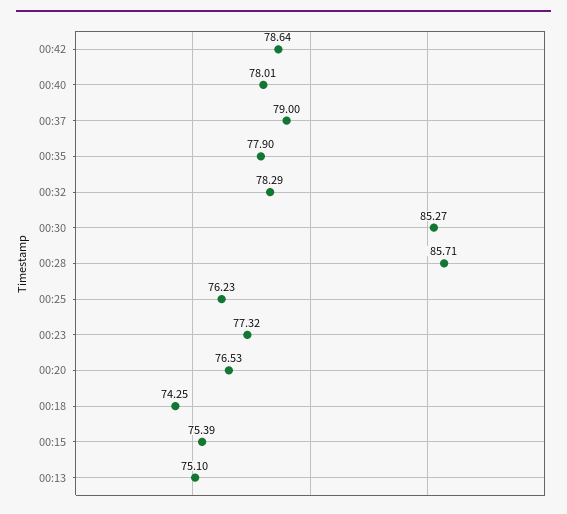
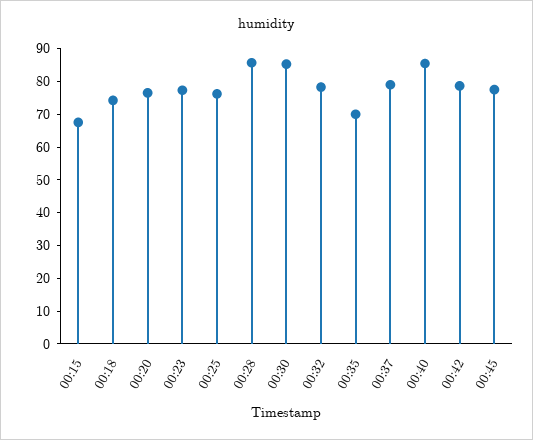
00:40: 78.01 -> 85
00:35: 77.9 -> 70
00:15: 75.39 -> 67.5
00:13: 75.1 -> none
00:45: none -> 77.5

